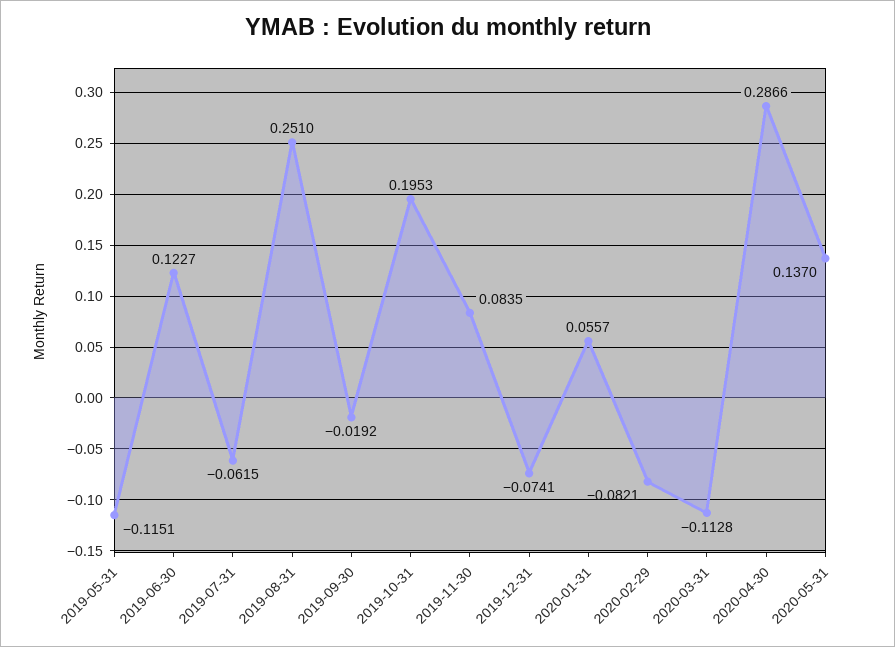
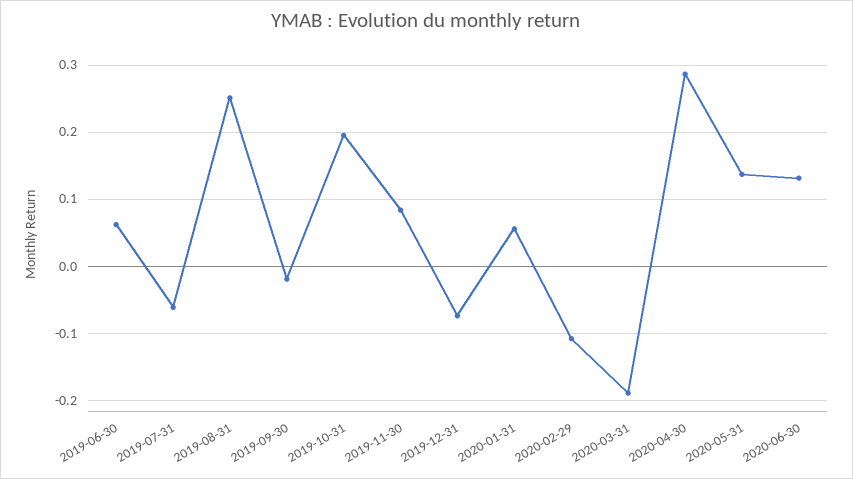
2019-05-31: -0.1151 -> none
2019-06-30: 0.1227 -> 0.06
2020-02-29: -0.0821 -> -0.11
2020-03-31: -0.1128 -> -0.19
2020-06-30: none -> 0.13

